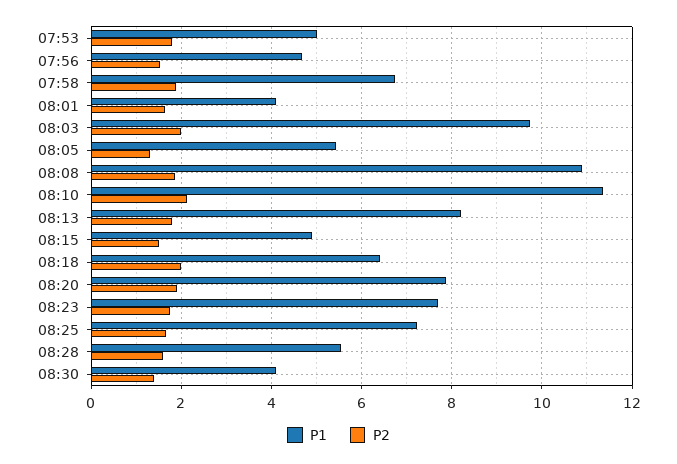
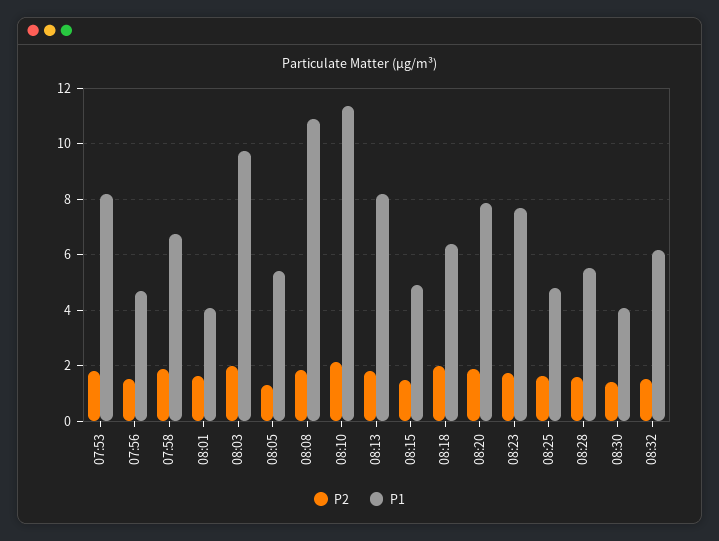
P1, 07:53: 5 -> 8.25
P1, 08:25: 7.2 -> 4.75
P2, 08:32: none -> 1.5
P1, 08:32: none -> 6.25

